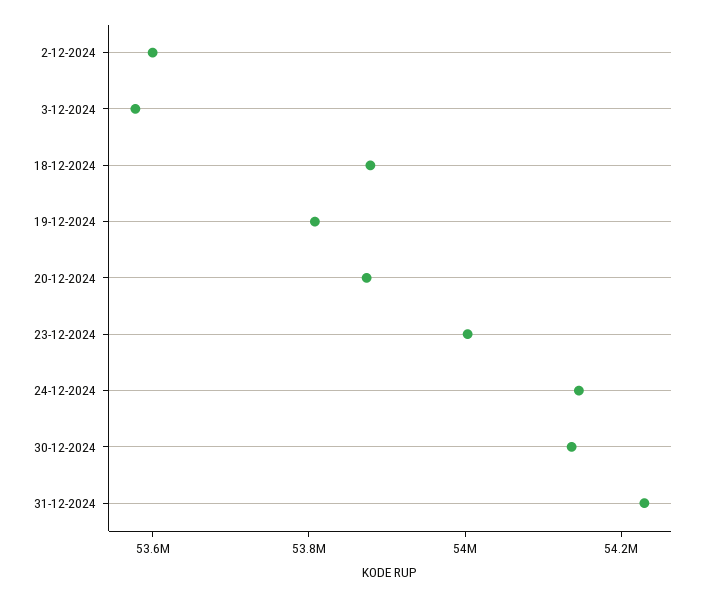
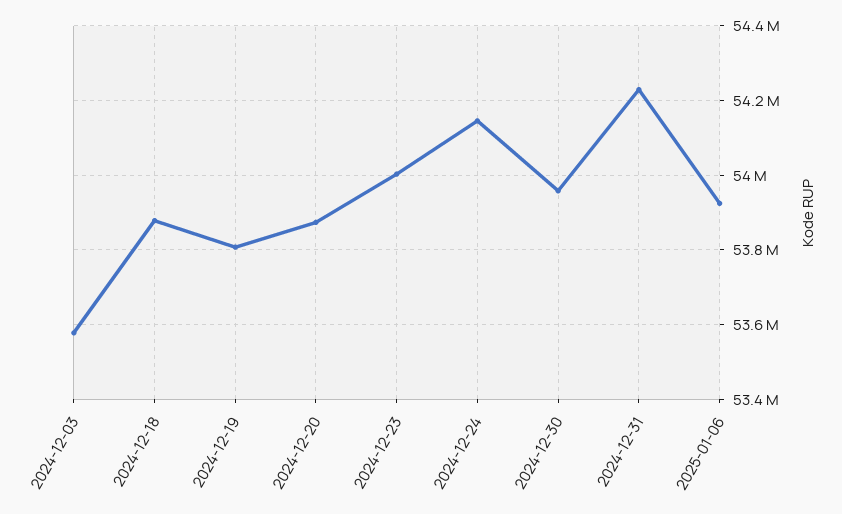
2-12-2024: 53600000 -> none
30-12-2024: 54150000 -> 53960000
2025-01-06: none -> 53920000

